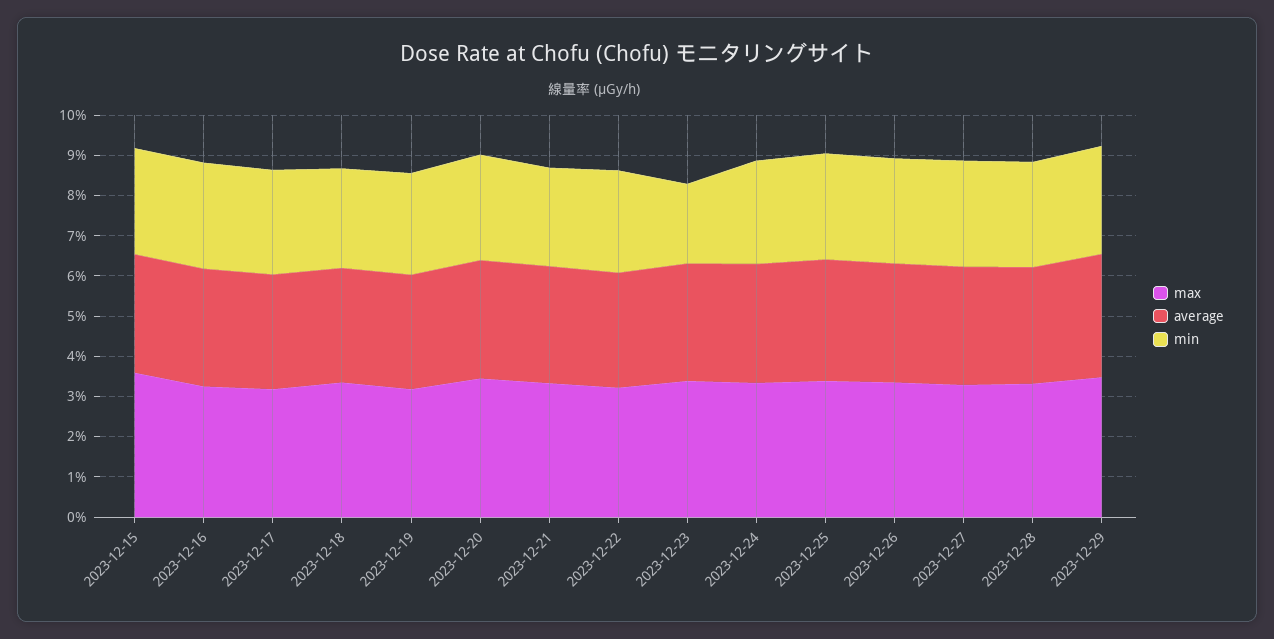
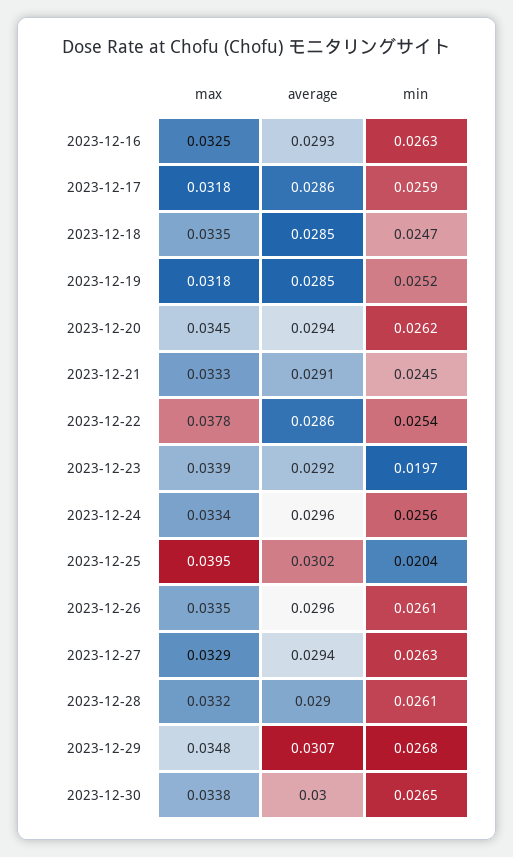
max, 2023-12-15: 0.036 -> none
average, 2023-12-15: 0.03 -> none
min, 2023-12-15: 0.026 -> none
max, 2023-12-22: 0.032 -> 0.0378
max, 2023-12-25: 0.034 -> 0.0395
min, 2023-12-25: 0.026 -> 0.0204
max, 2023-12-30: none -> 0.0338
average, 2023-12-30: none -> 0.03
min, 2023-12-30: none -> 0.0265

